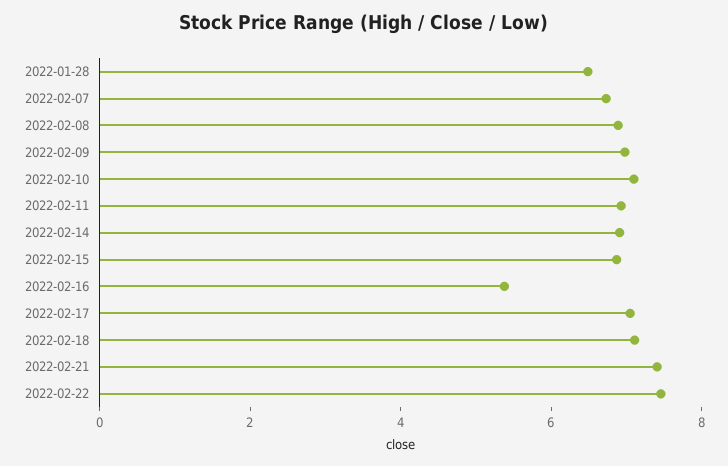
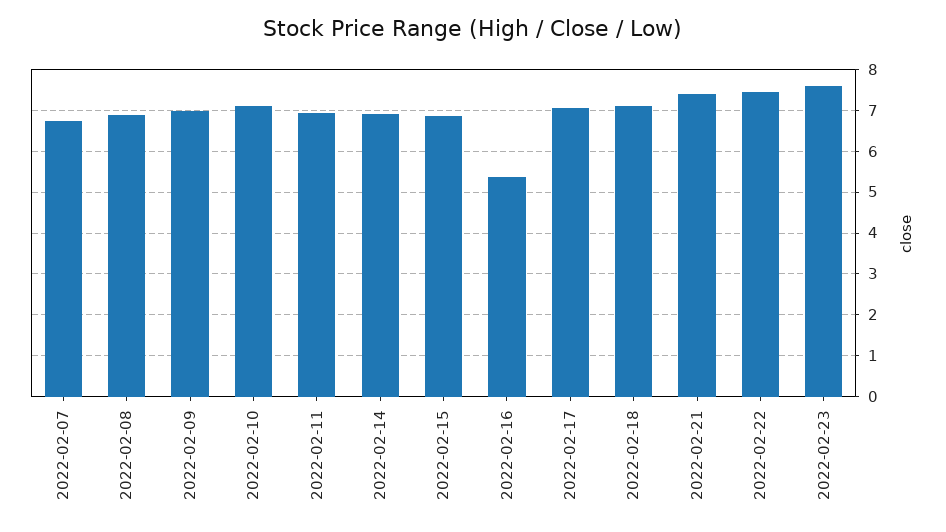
2022-01-28: 6.5 -> none
2022-02-23: none -> 7.6

